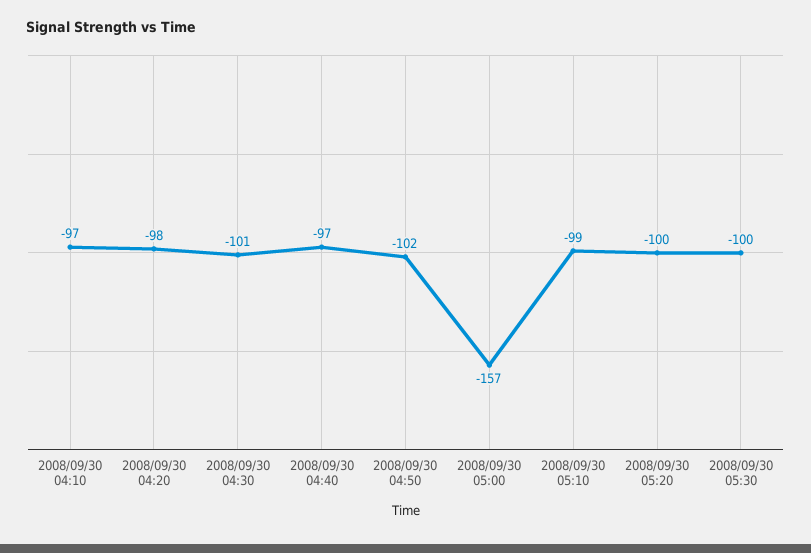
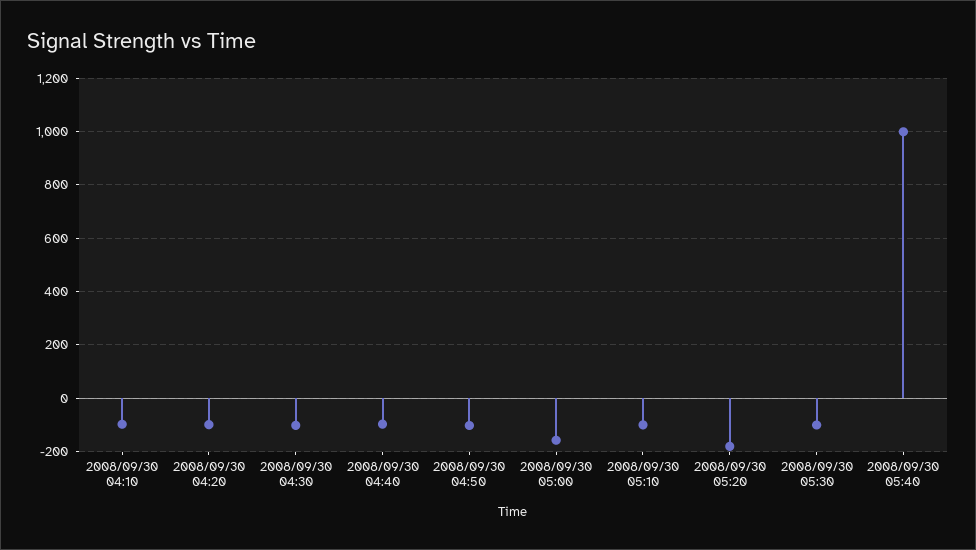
2008/09/30 05:20: -100 -> -175
2008/09/30 05:40: none -> 1000

